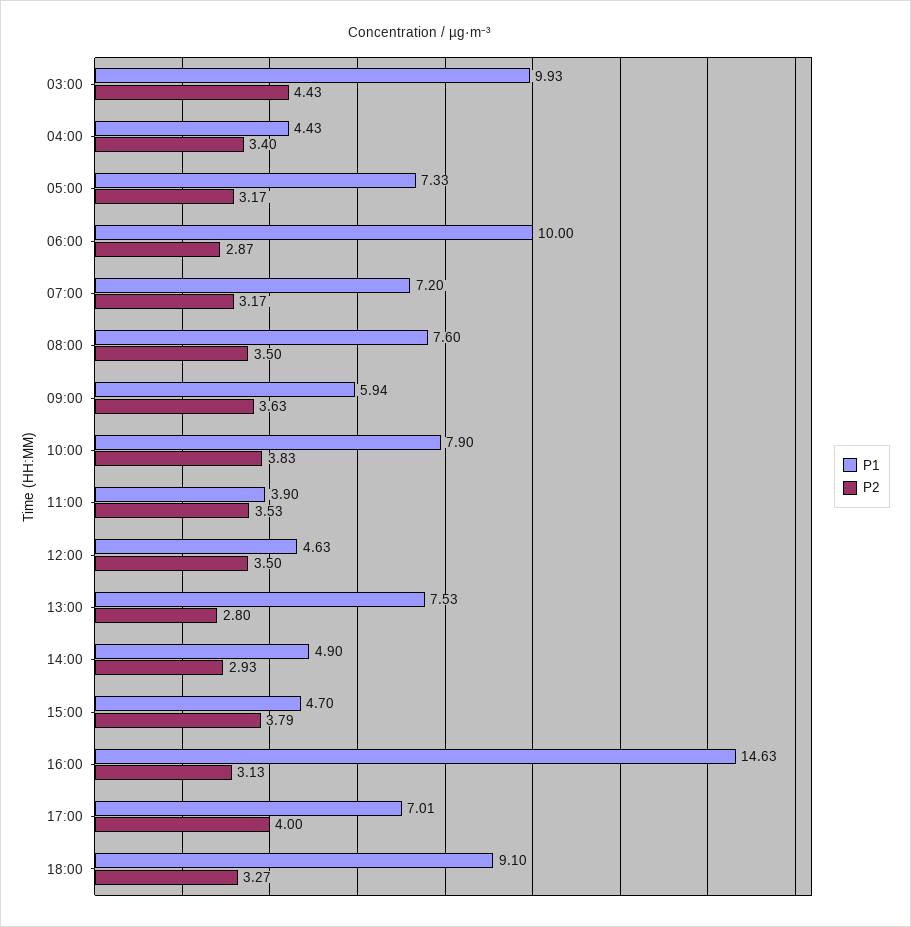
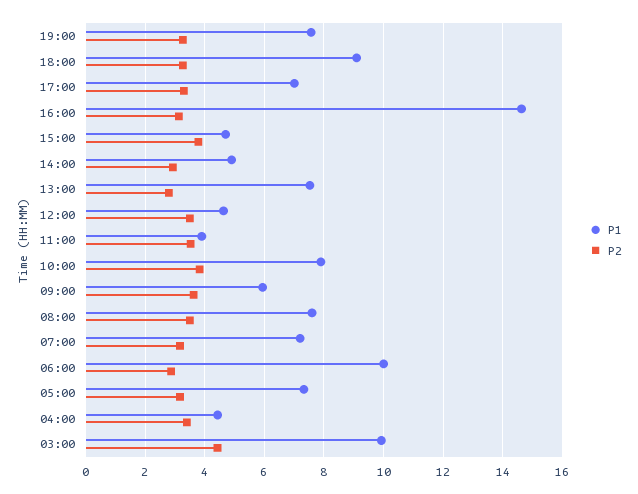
P2, 17:00: 4 -> 3.25
P1, 19:00: none -> 7.5
P2, 19:00: none -> 3.25

